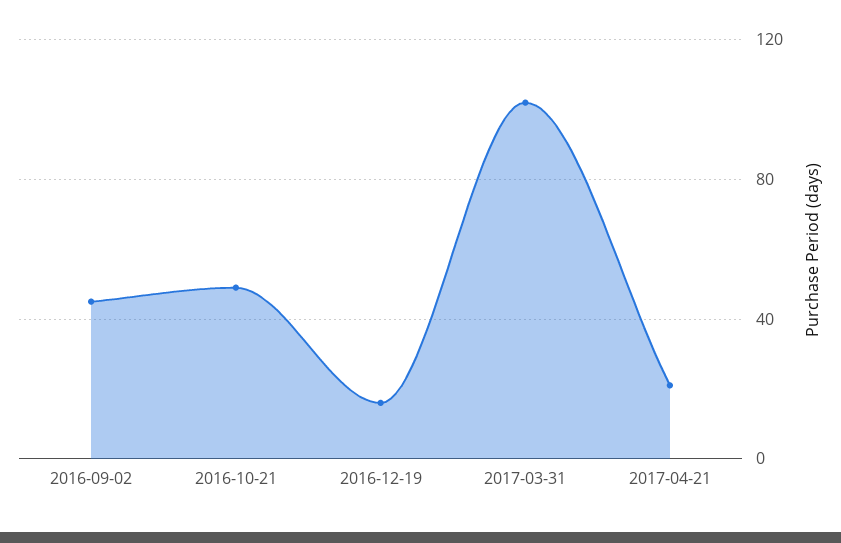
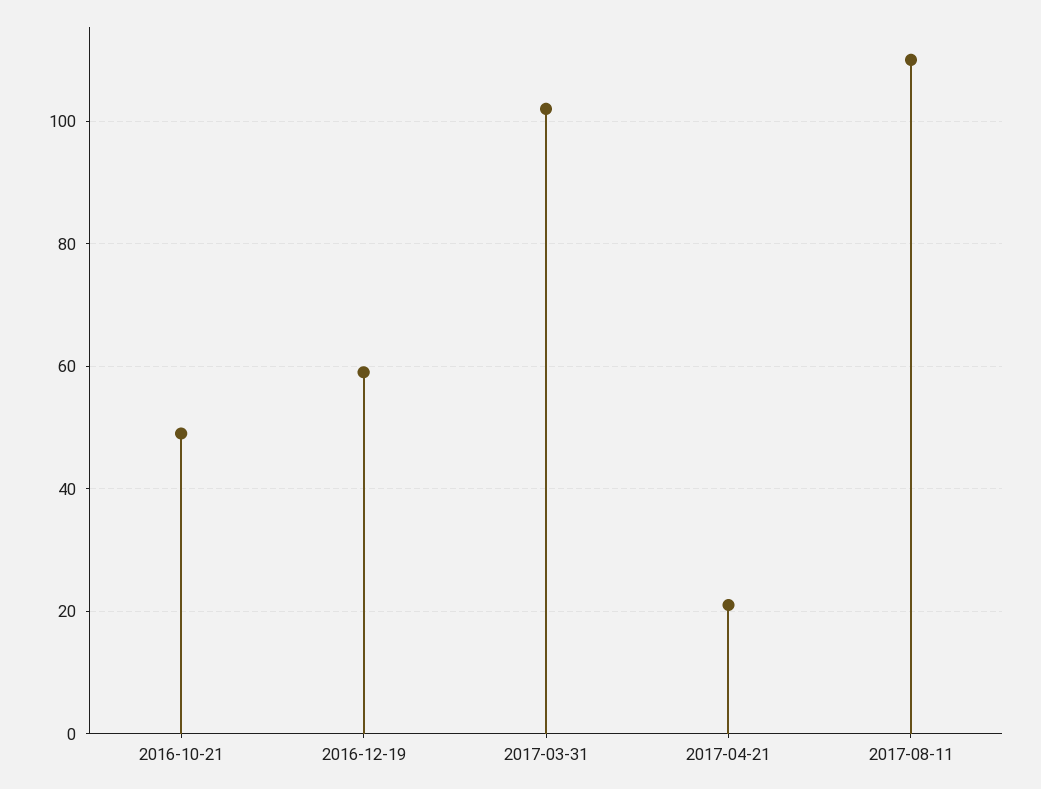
2016-09-02: 45 -> none
2016-12-19: 15 -> 60
2017-08-11: none -> 110

